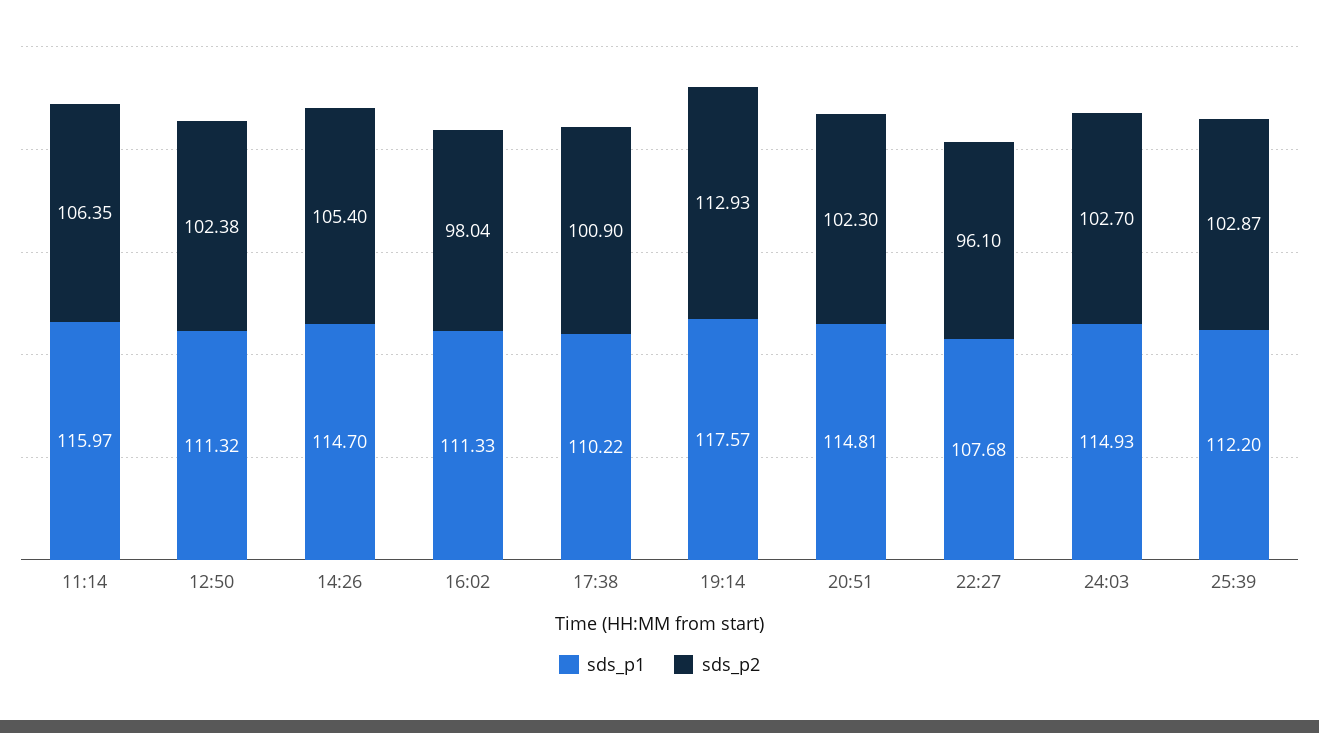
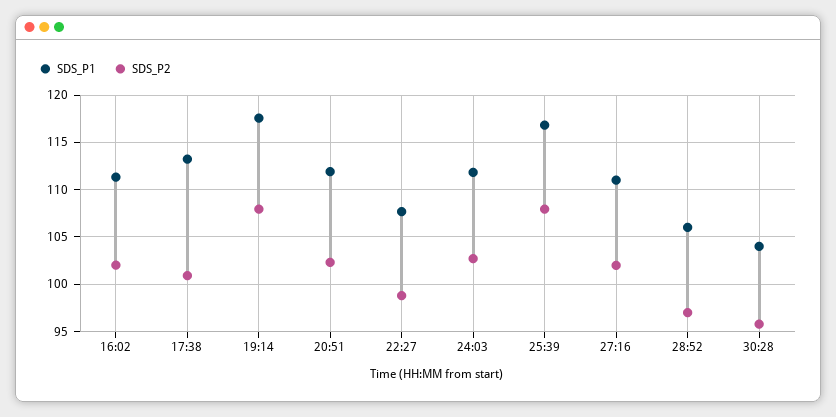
sds_p1, 11:14: 115.97 -> none
sds_p2, 11:14: 106.35 -> none
sds_p1, 12:50: 111.32 -> none
sds_p2, 12:50: 102.38 -> none
sds_p1, 14:26: 114.7 -> none
sds_p2, 14:26: 105.4 -> none
sds_p2, 16:02: 98.04 -> 102
sds_p1, 17:38: 110.22 -> 113
sds_p2, 19:14: 112.93 -> 108
sds_p1, 20:51: 114.81 -> 112
sds_p2, 22:27: 96.1 -> 99
sds_p1, 24:03: 114.93 -> 112
sds_p1, 25:39: 112.2 -> 117
sds_p2, 25:39: 102.87 -> 108
sds_p1, 27:16: none -> 111
sds_p2, 27:16: none -> 102
sds_p1, 28:52: none -> 106
sds_p2, 28:52: none -> 97
sds_p1, 30:28: none -> 104
sds_p2, 30:28: none -> 96

